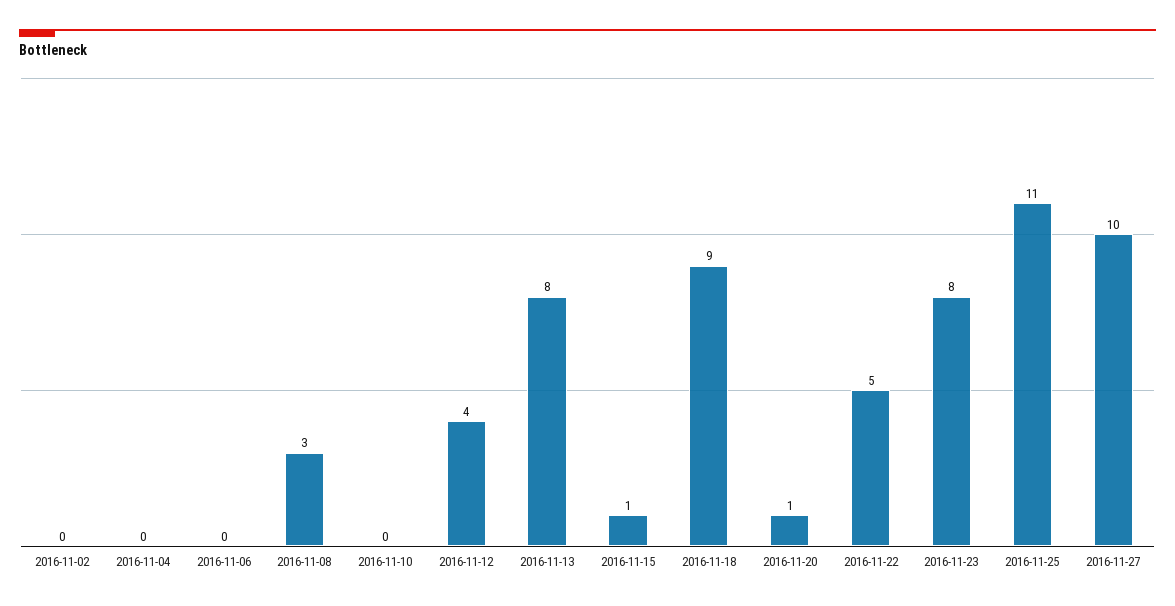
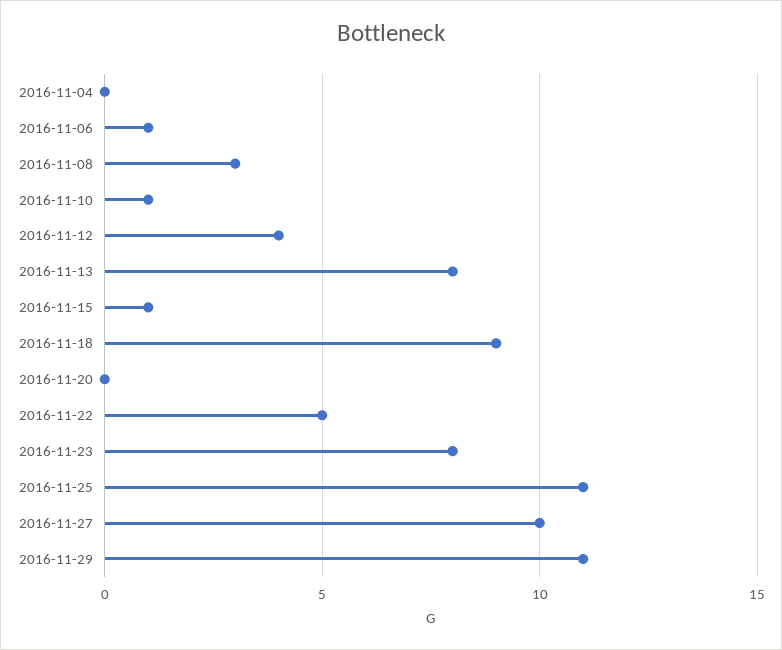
2016-11-02: 0 -> none
2016-11-06: 0 -> 1
2016-11-10: 0 -> 1
2016-11-20: 1 -> 0
2016-11-29: none -> 11

